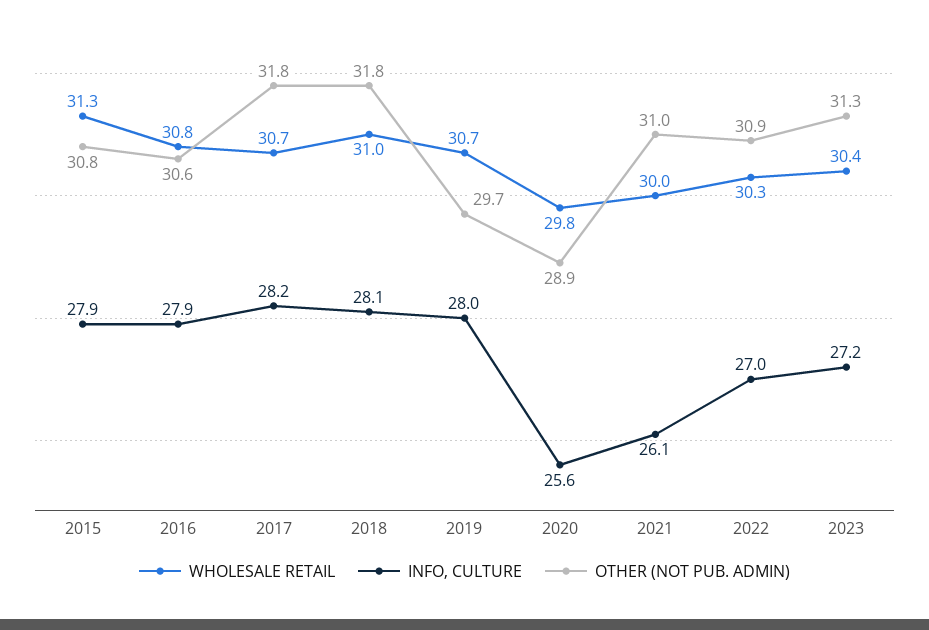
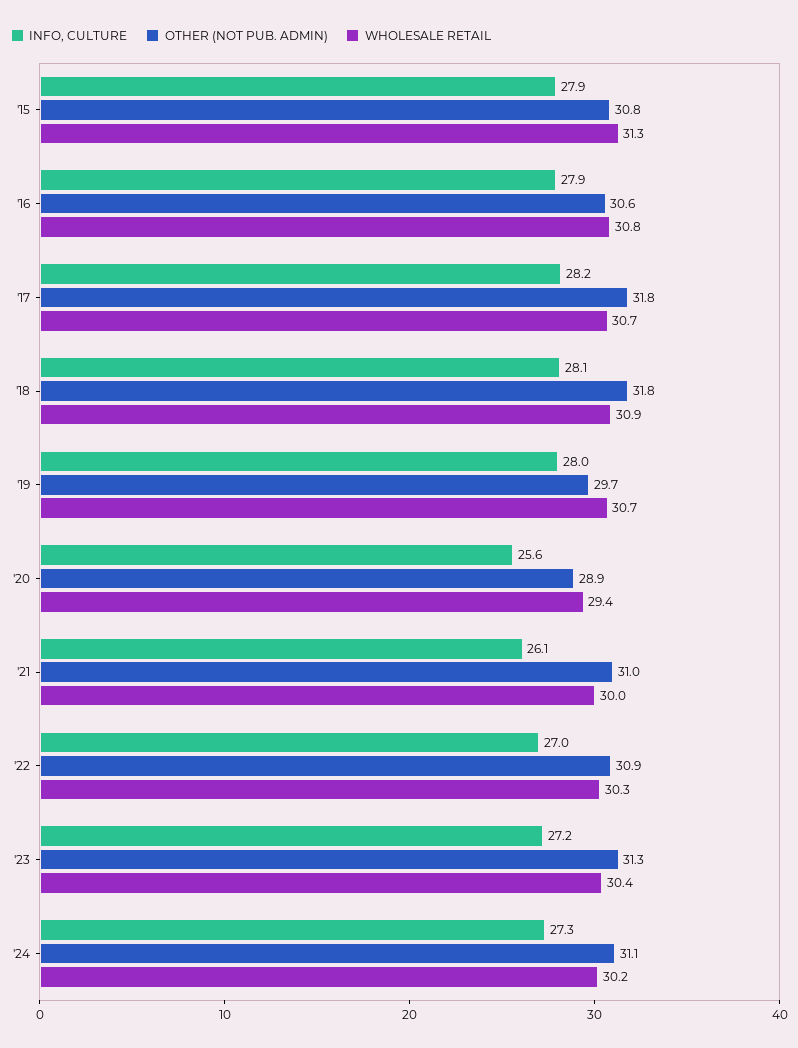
WHOLESALE RETAIL, 2018: 31 -> 30.9
WHOLESALE RETAIL, 2020: 29.8 -> 29.4
INFO, CULTURE, '24: none -> 27.3
OTHER (NOT PUB. ADMIN), '24: none -> 31.1
WHOLESALE RETAIL, '24: none -> 30.2

